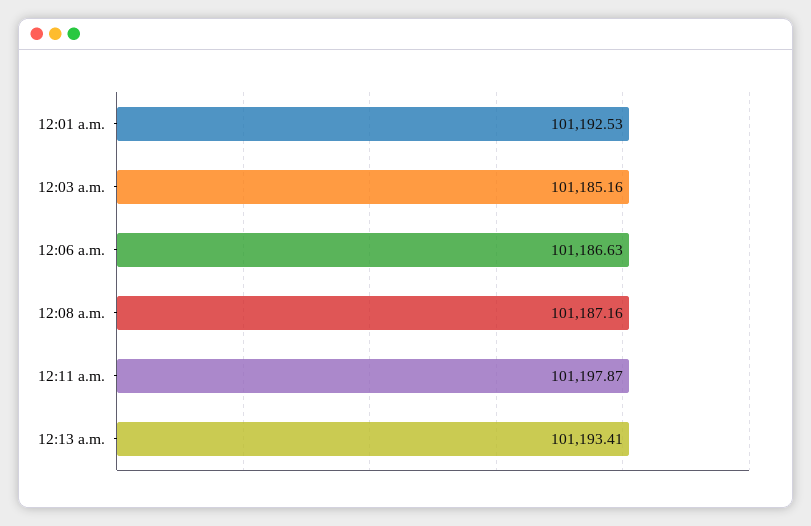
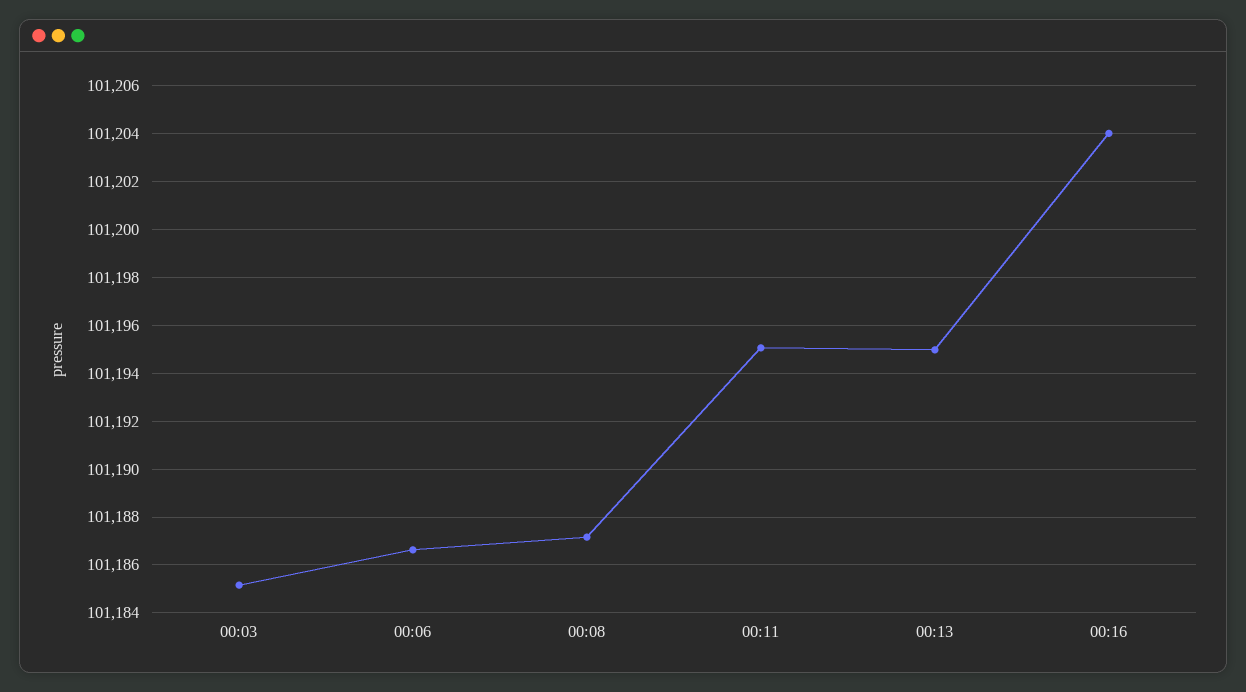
12:01 a.m.: 101192.53 -> none
12:11 a.m.: 101197.87 -> 101195
12:13 a.m.: 101193.41 -> 101195
00:16: none -> 101204

